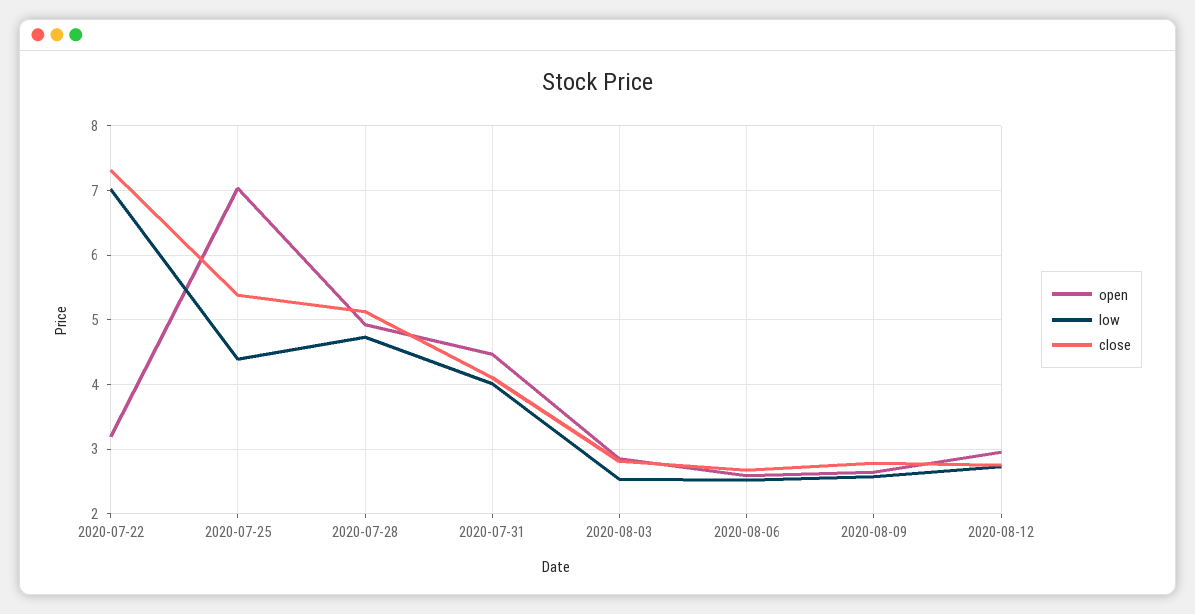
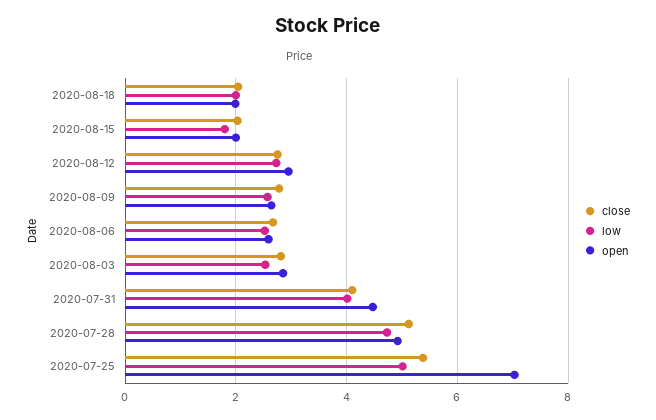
open, 2020-07-22: 3.2 -> none
low, 2020-07-22: 7 -> none
close, 2020-07-22: 7.3 -> none
low, 2020-07-25: 4.4 -> 5
close, 2020-08-18: none -> 2
low, 2020-08-18: none -> 2
open, 2020-08-18: none -> 2
close, 2020-08-15: none -> 2
low, 2020-08-15: none -> 1.8
open, 2020-08-15: none -> 2

